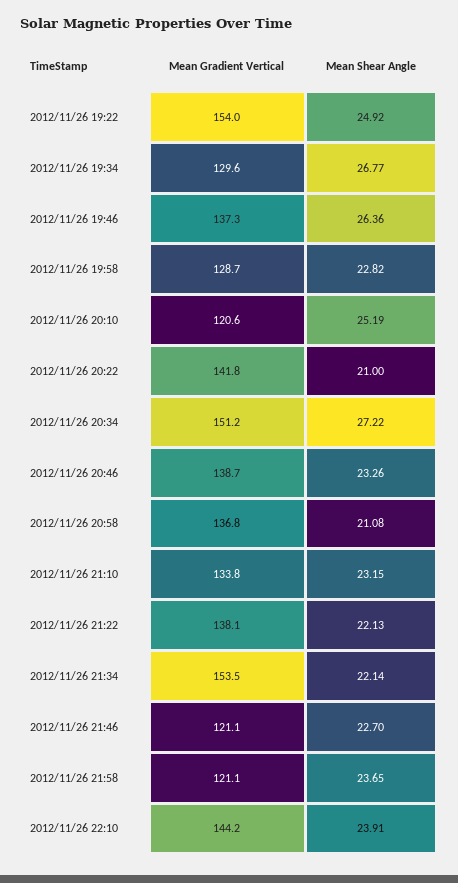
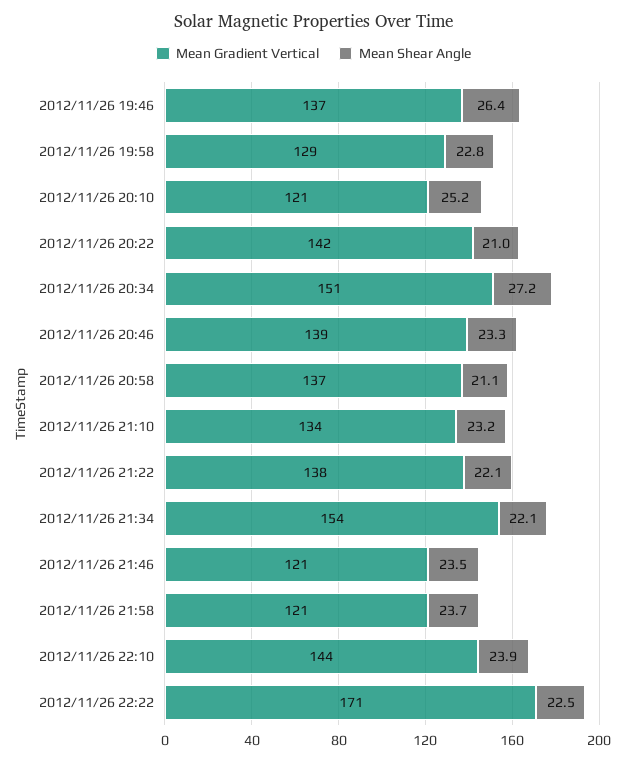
Mean Gradient Vertical, 2012/11/26 19:22: 154 -> none
Mean Shear Angle, 2012/11/26 19:22: 24.92 -> none
Mean Gradient Vertical, 2012/11/26 19:34: 129.6 -> none
Mean Shear Angle, 2012/11/26 19:34: 26.77 -> none
Mean Shear Angle, 2012/11/26 21:46: 22.7 -> 23.5
Mean Gradient Vertical, 2012/11/26 22:22: none -> 171
Mean Shear Angle, 2012/11/26 22:22: none -> 22.5

